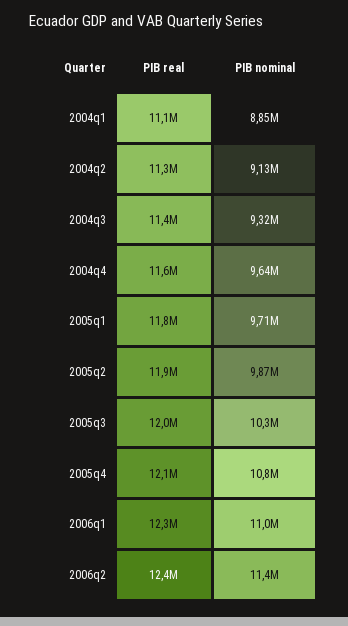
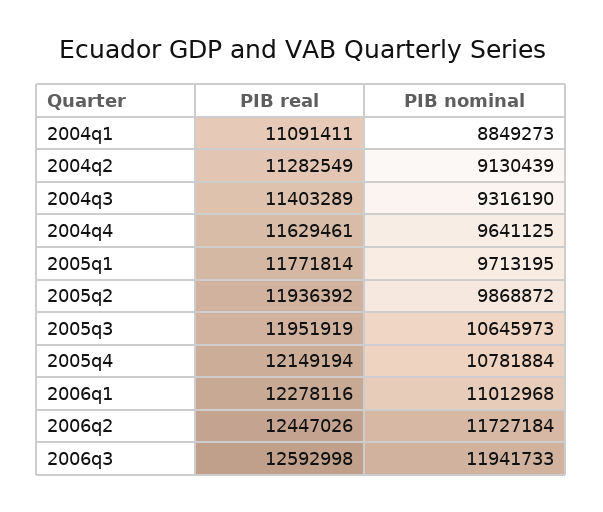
PIB nominal, 2005q3: 10300000 -> 10645973
PIB nominal, 2006q2: 11400000 -> 11727184
PIB real, 2006q3: none -> 12592998
PIB nominal, 2006q3: none -> 11941733

